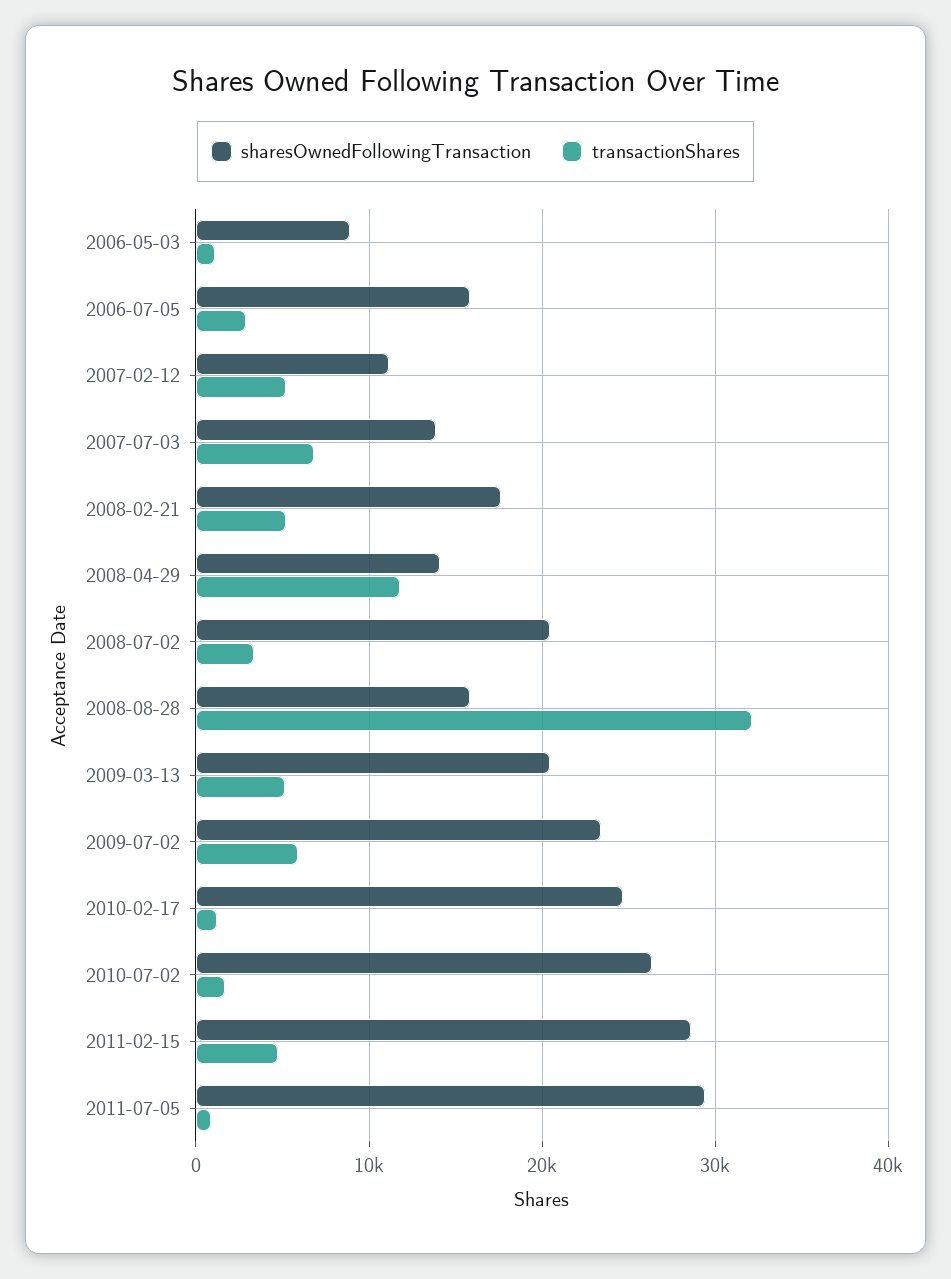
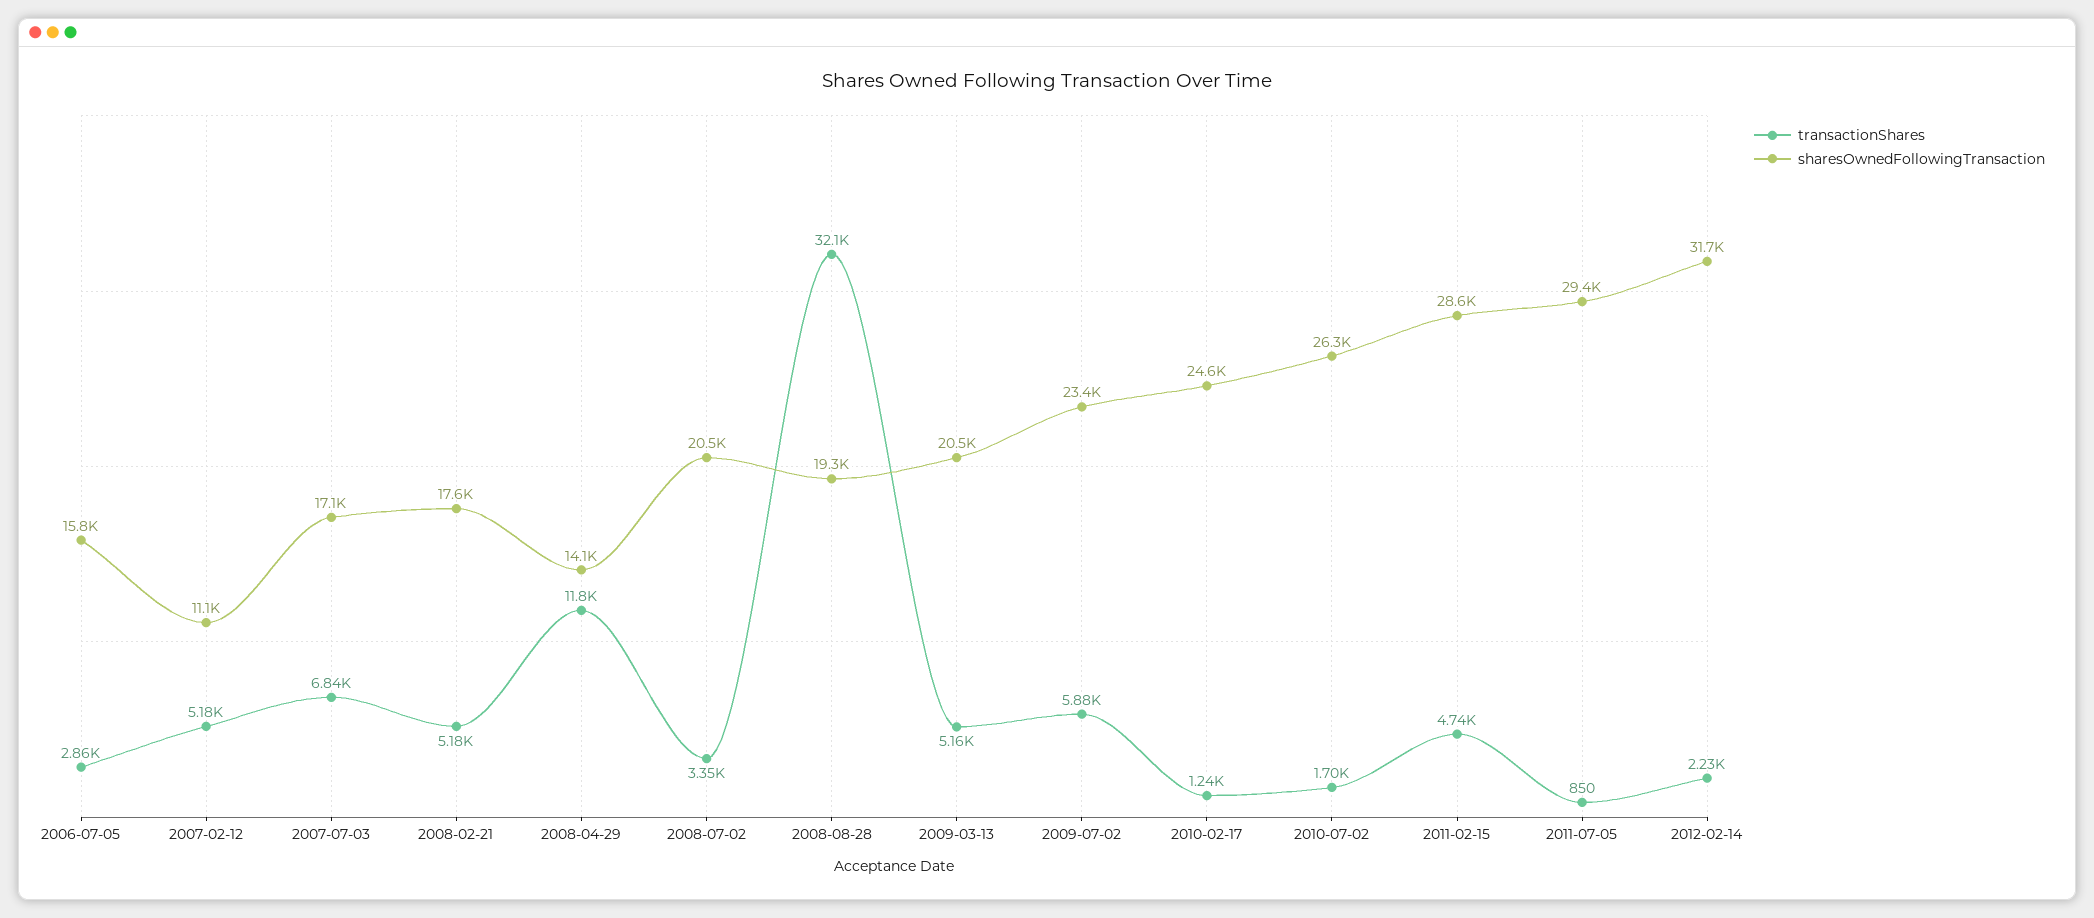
sharesOwnedFollowingTransaction, 2006-05-03: 9000 -> none
transactionShares, 2006-05-03: 1000 -> none
sharesOwnedFollowingTransaction, 2007-07-03: 14000 -> 17100
sharesOwnedFollowingTransaction, 2008-08-28: 16000 -> 19300
transactionShares, 2012-02-14: none -> 2230
sharesOwnedFollowingTransaction, 2012-02-14: none -> 31700

